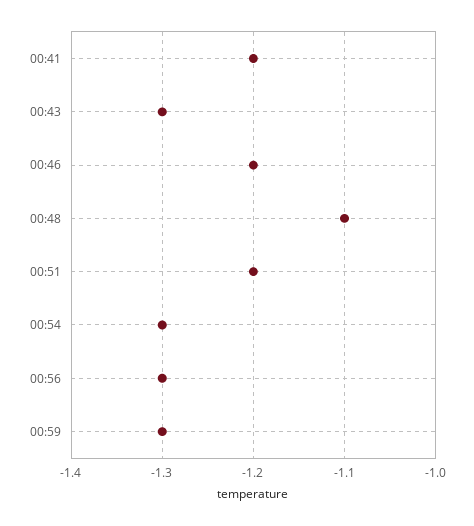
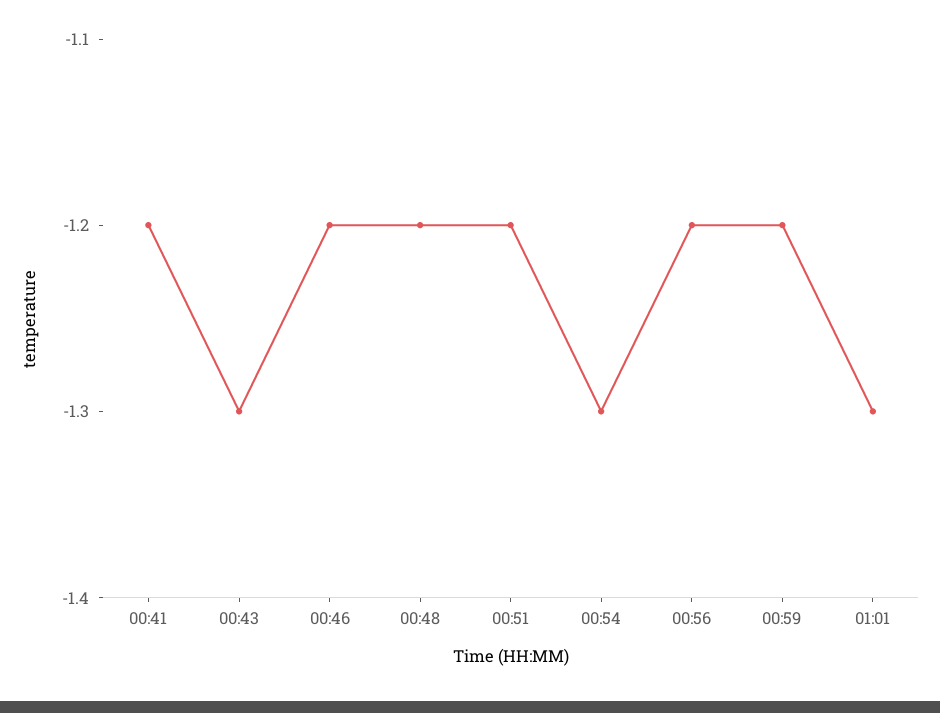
00:48: -1.1 -> -1.2
00:56: -1.3 -> -1.2
00:59: -1.3 -> -1.2
01:01: none -> -1.3

